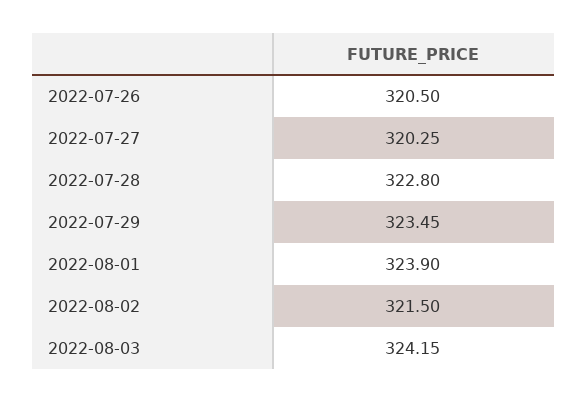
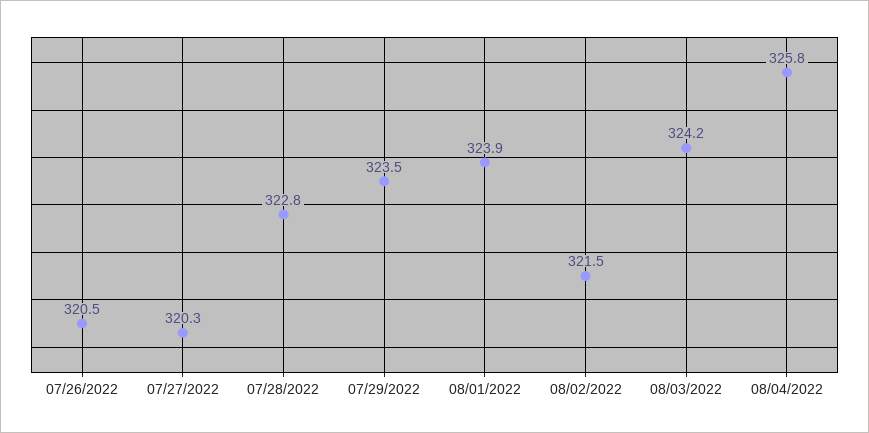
08/04/2022: none -> 325.8

